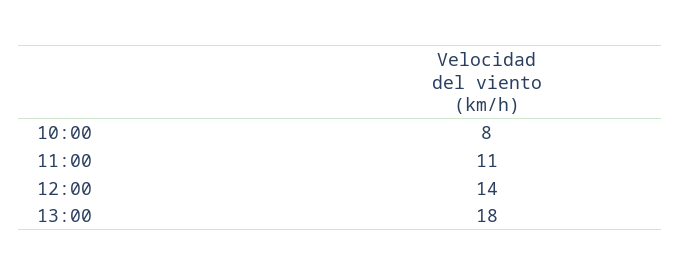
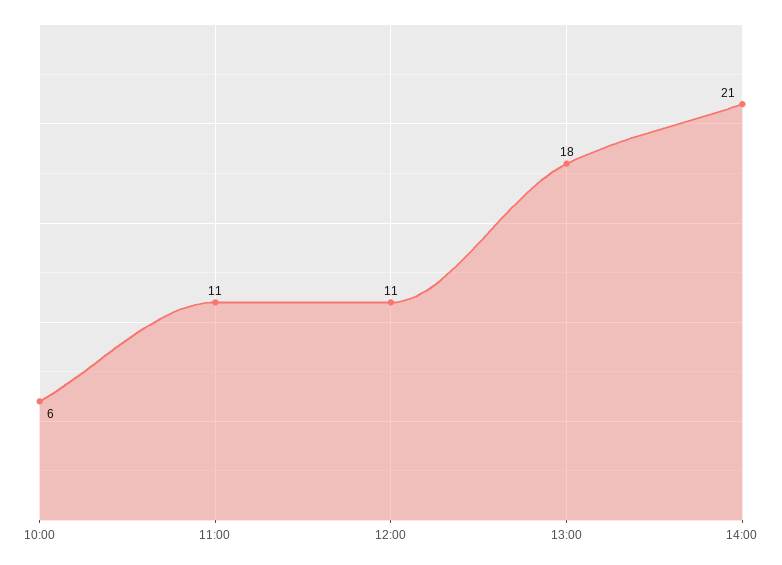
10:00: 8 -> 6
12:00: 14 -> 11
14:00: none -> 21

